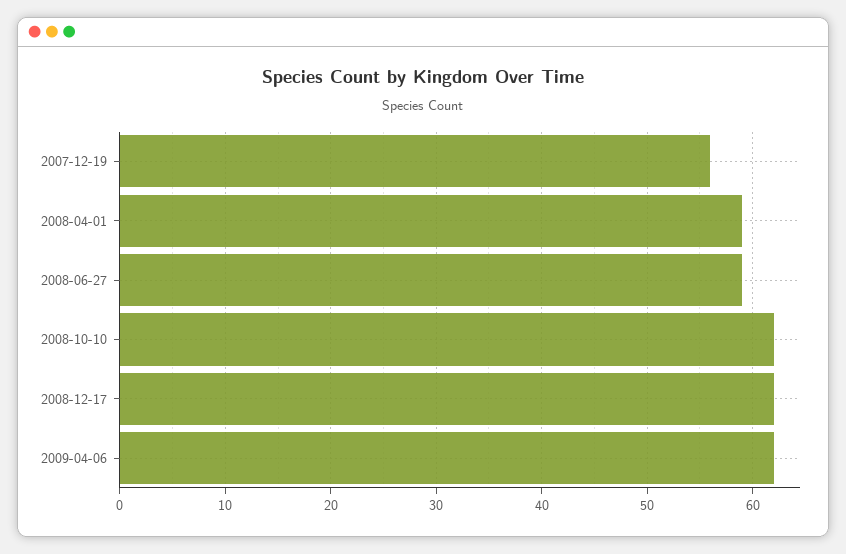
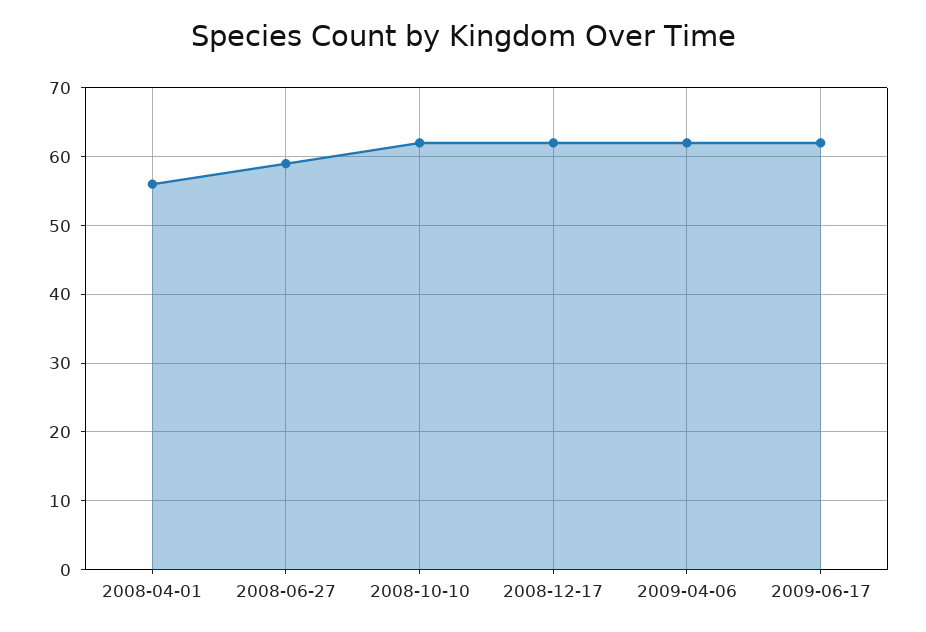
2007-12-19: 56 -> none
2008-04-01: 59 -> 56
2009-06-17: none -> 62

